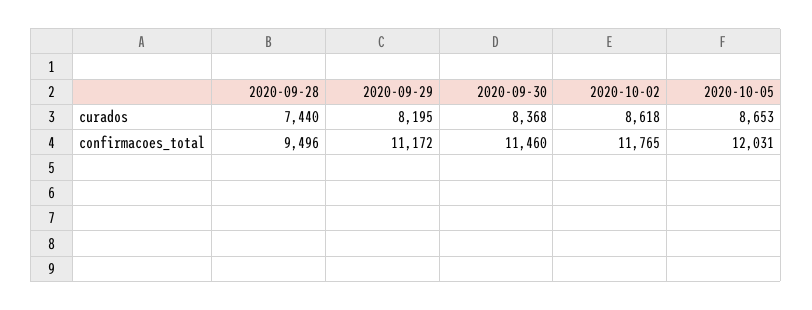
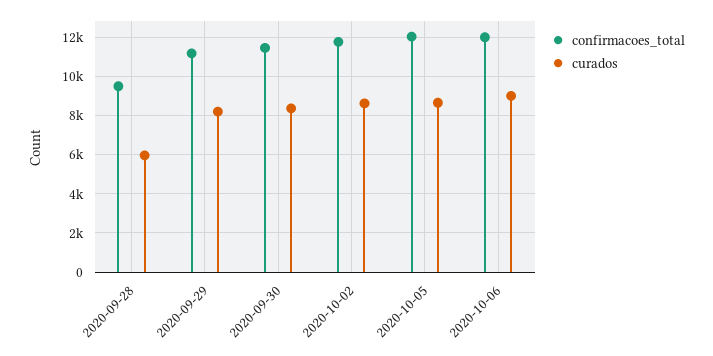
curados, 2020-09-28: 7440 -> 6000
confirmacoes_total, 2020-10-06: none -> 12000
curados, 2020-10-06: none -> 9000

